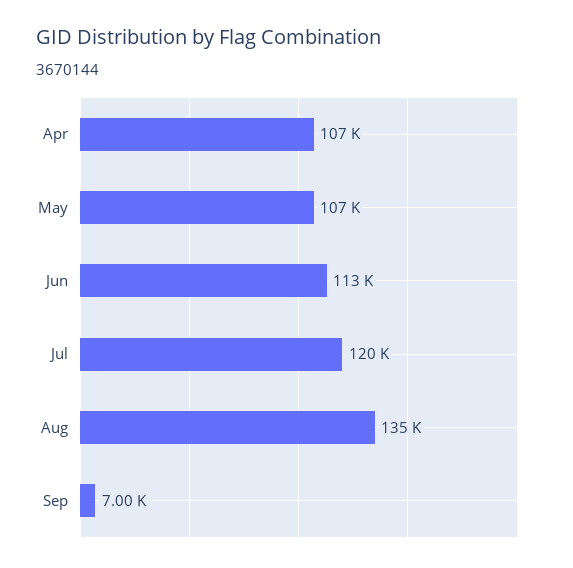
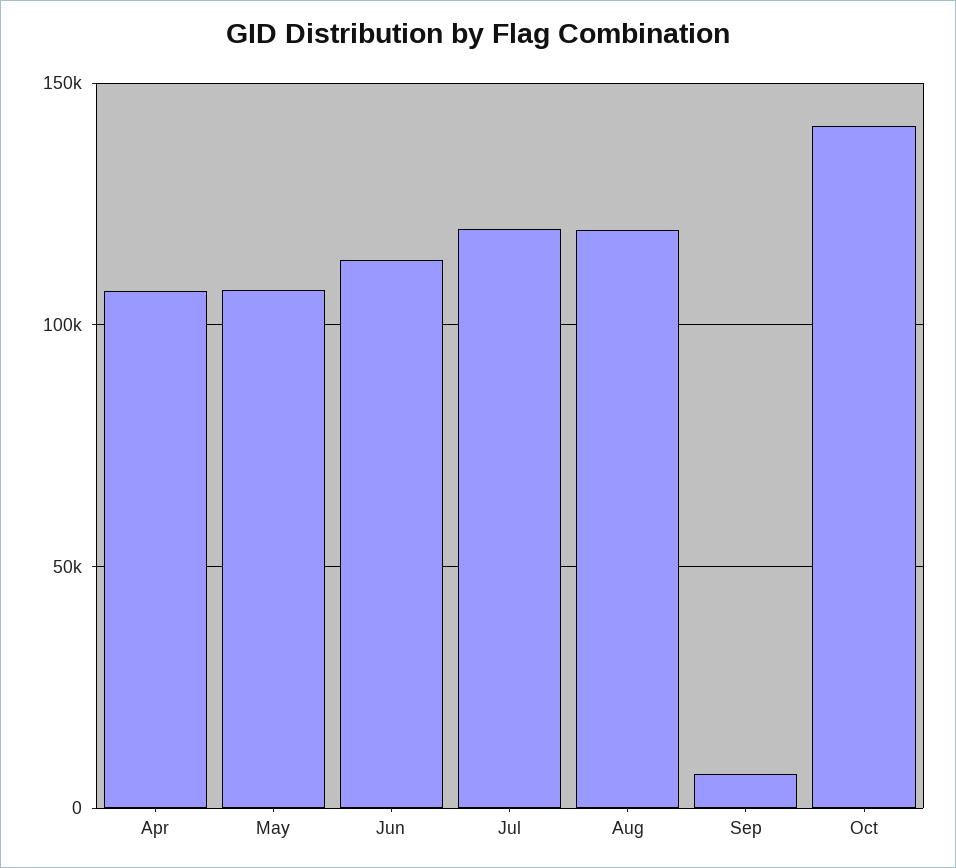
Aug: 135000 -> 120000
Oct: none -> 140000

